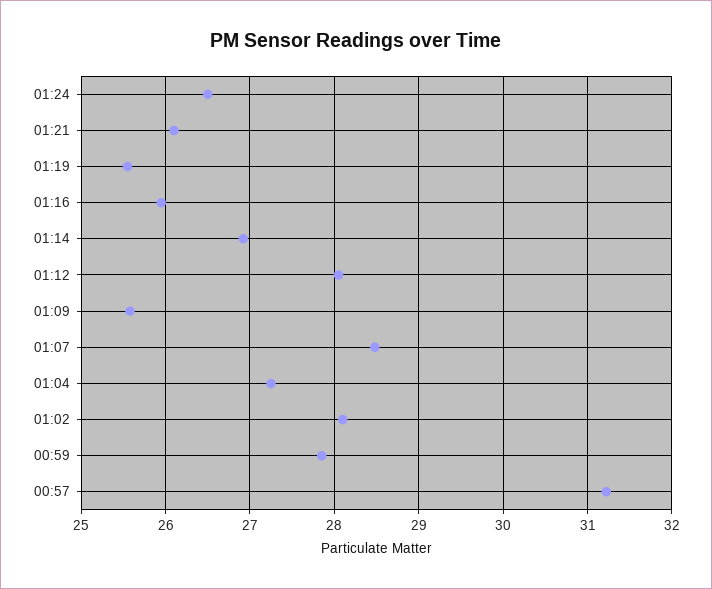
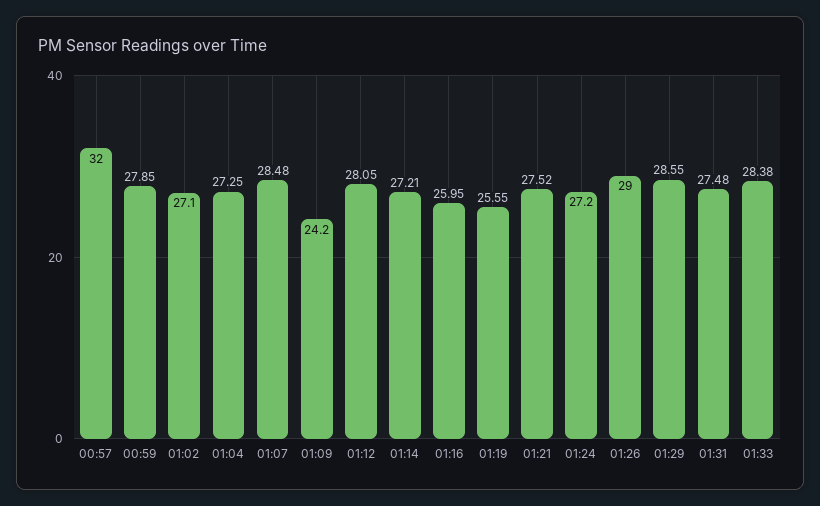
01:24: 26.5 -> 27.2
01:21: 26.1 -> 27.52
01:14: 26.9 -> 27.21
01:09: 25.6 -> 24.2
01:02: 28.1 -> 27.1
00:57: 31.2 -> 32
01:26: none -> 29
01:29: none -> 28.55
01:31: none -> 27.48
01:33: none -> 28.38

